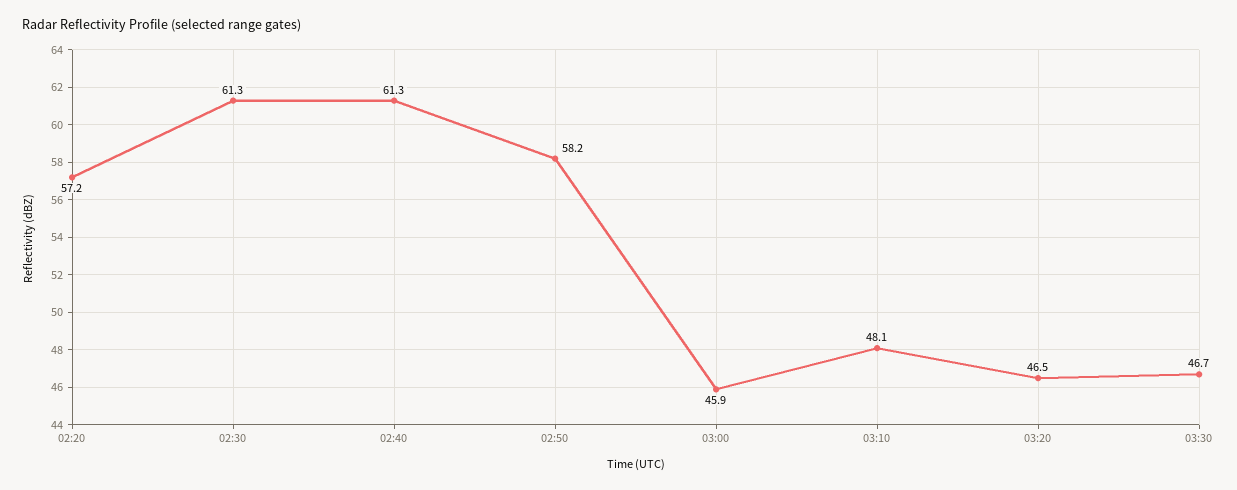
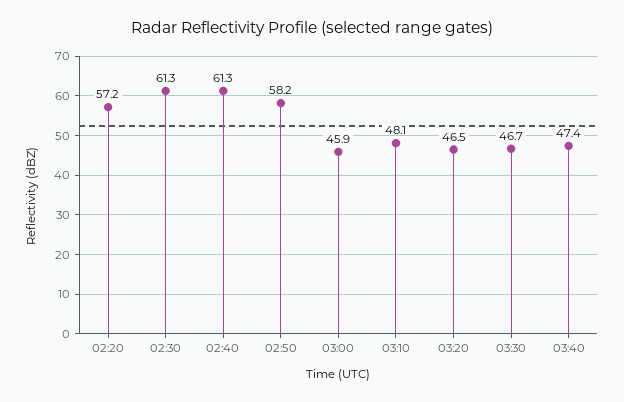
03:40: none -> 47.4

